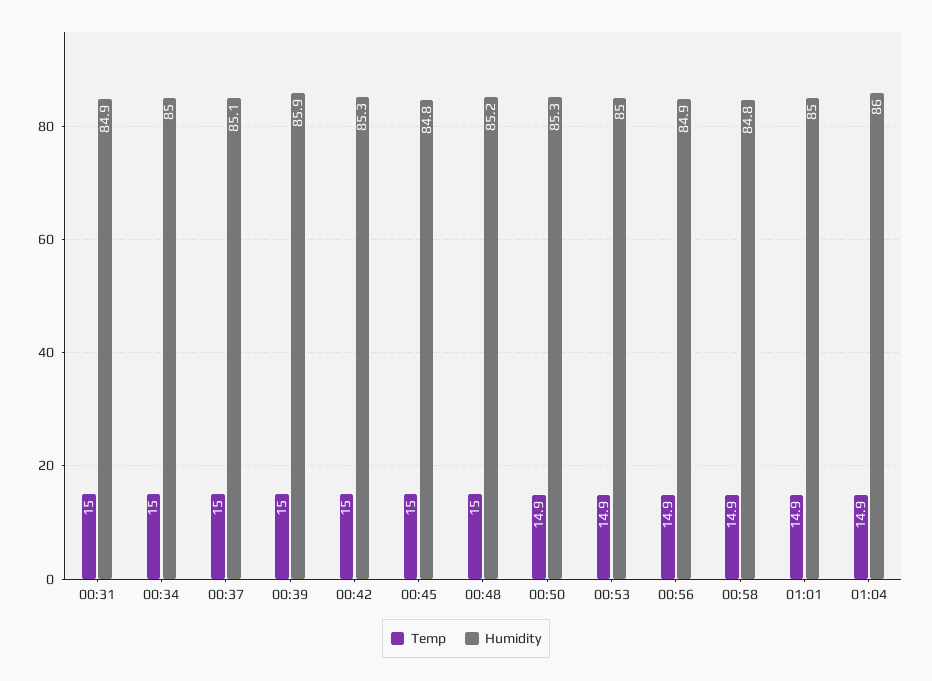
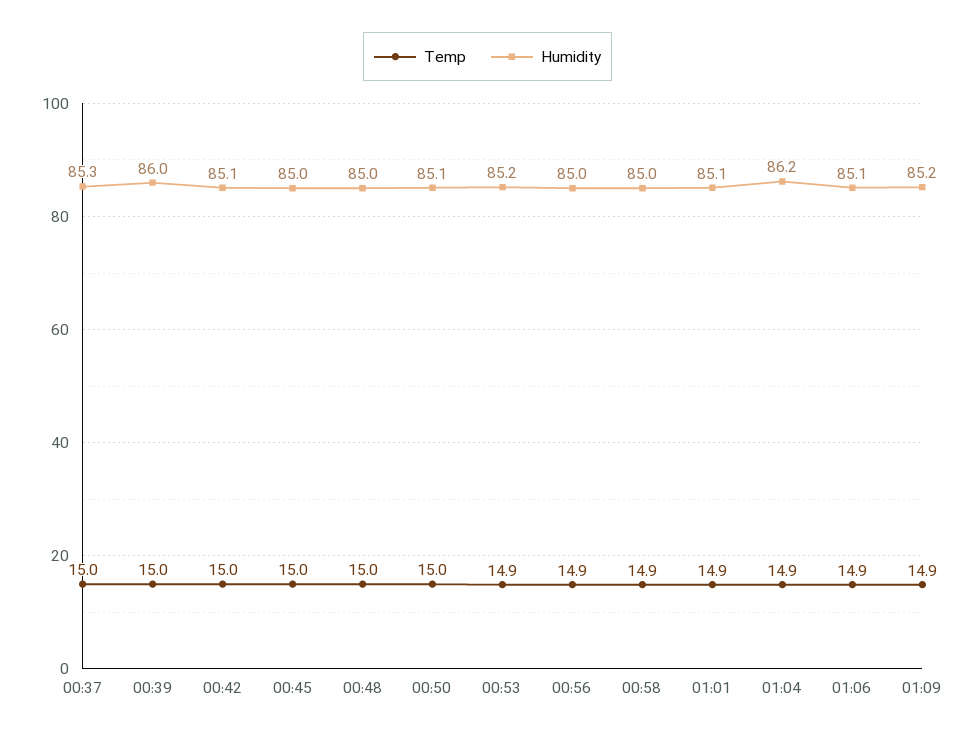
Temp, 00:31: 15 -> none
Humidity, 00:31: 84.9 -> none
Temp, 00:34: 15 -> none
Humidity, 00:34: 85 -> none
Humidity, 00:37: 85.1 -> 85.3
Humidity, 00:39: 85.9 -> 86
Humidity, 00:42: 85.3 -> 85.1
Humidity, 00:45: 84.8 -> 85
Humidity, 00:48: 85.2 -> 85
Temp, 00:50: 14.9 -> 15
Humidity, 00:50: 85.3 -> 85.1
Humidity, 00:53: 85 -> 85.2
Humidity, 00:56: 84.9 -> 85
Humidity, 00:58: 84.8 -> 85
Humidity, 01:01: 85 -> 85.1
Humidity, 01:04: 86 -> 86.2
Temp, 01:06: none -> 14.9
Humidity, 01:06: none -> 85.1
Temp, 01:09: none -> 14.9
Humidity, 01:09: none -> 85.2

